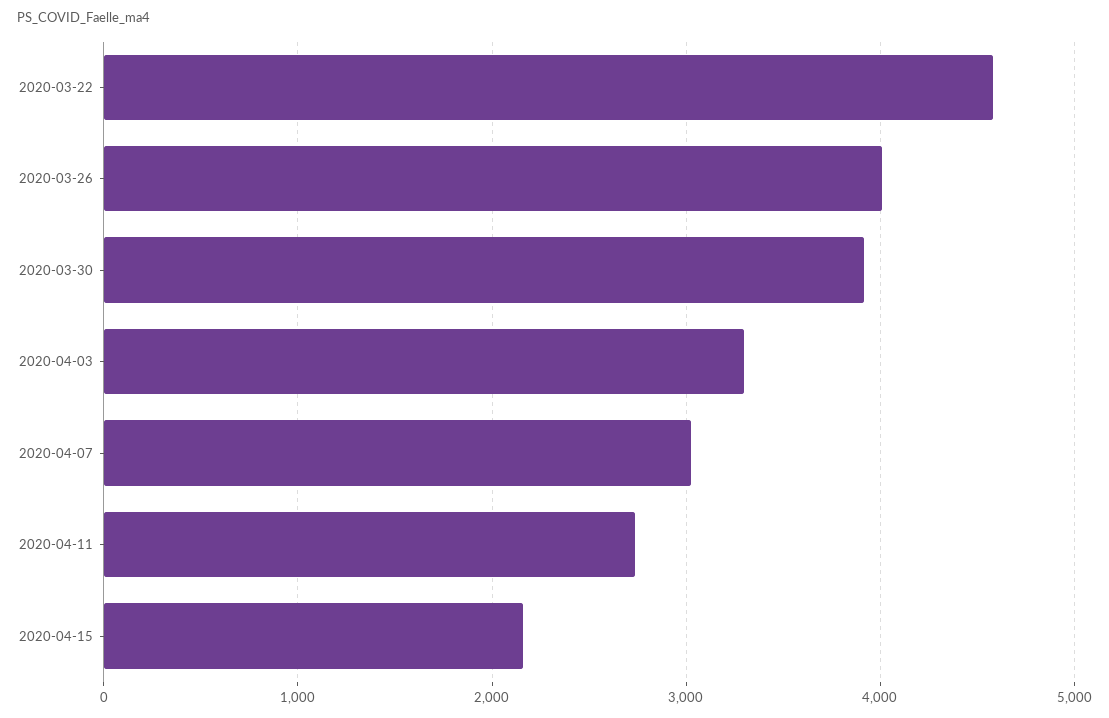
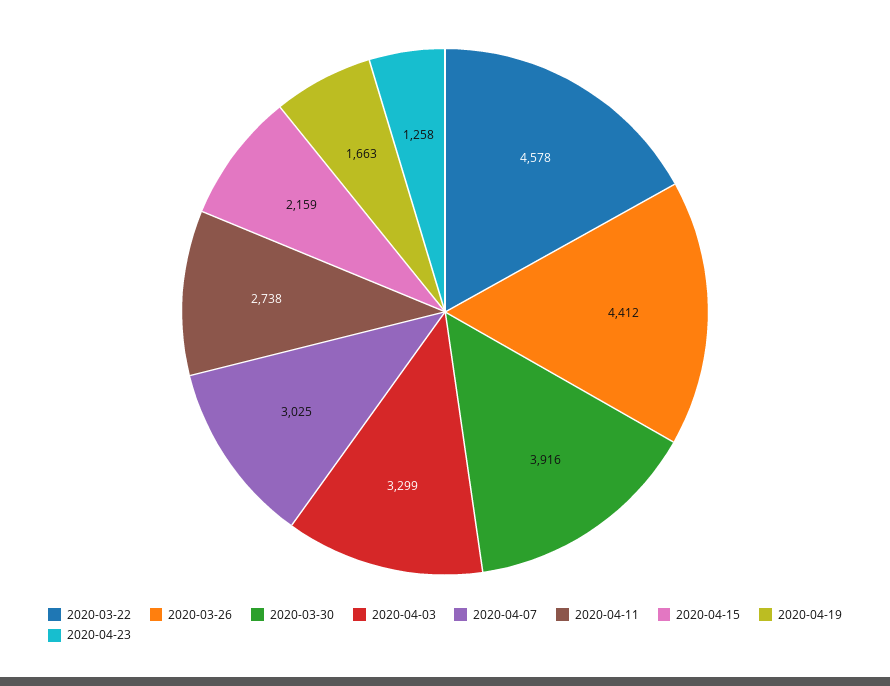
2020-03-26: 4000 -> 4412
2020-04-19: none -> 1663
2020-04-23: none -> 1258

